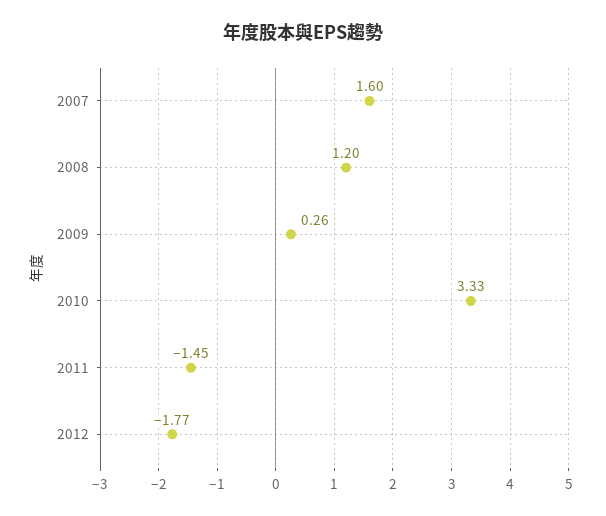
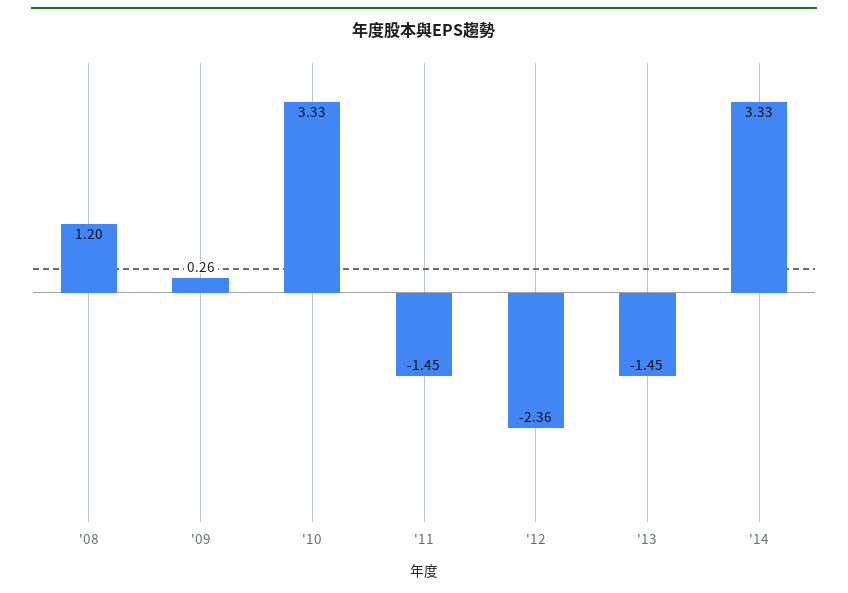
2007: 1.6 -> none
2012: -1.77 -> -2.36
'13: none -> -1.45
'14: none -> 3.33

